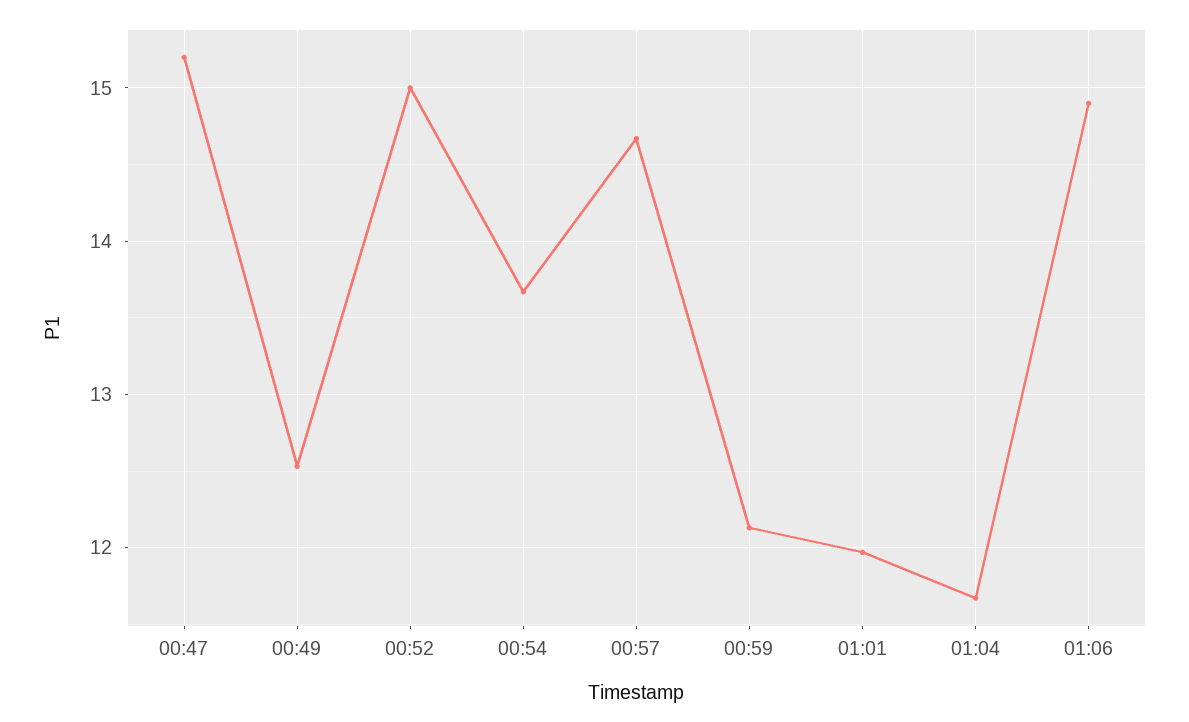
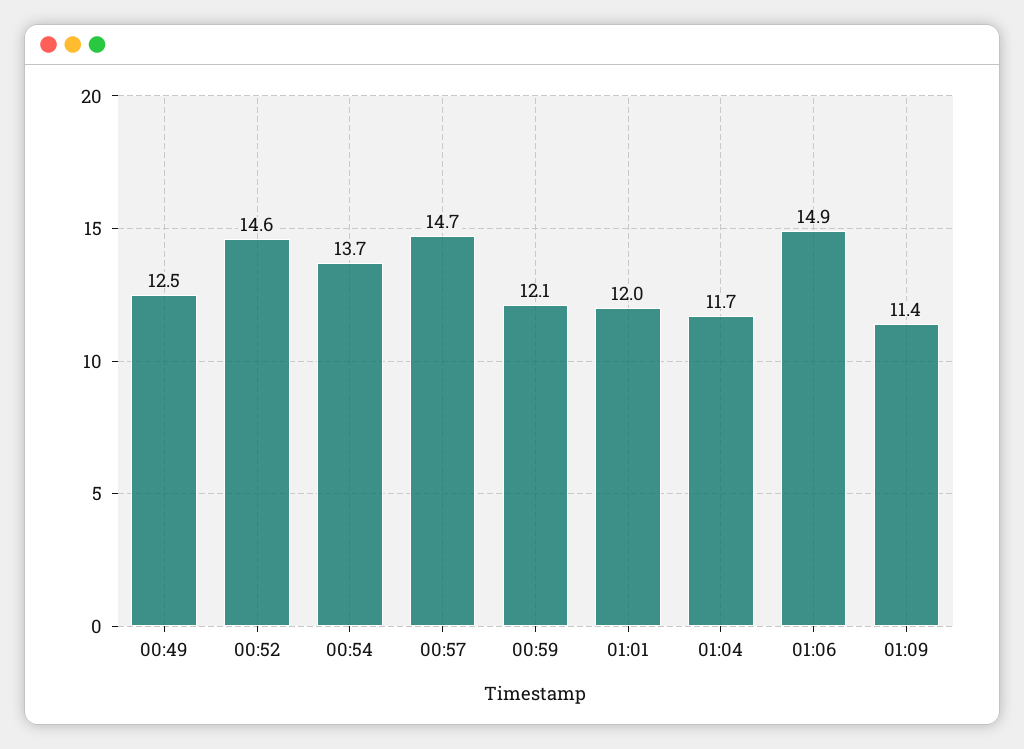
00:47: 15.2 -> none
00:52: 15 -> 14.6
01:09: none -> 11.4

